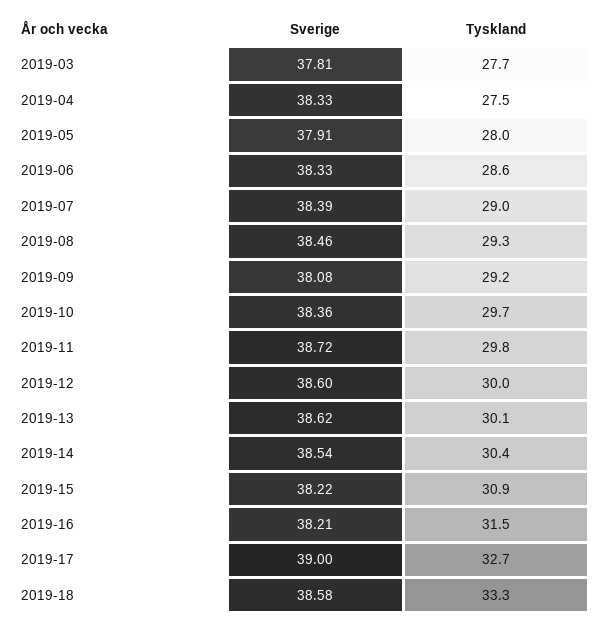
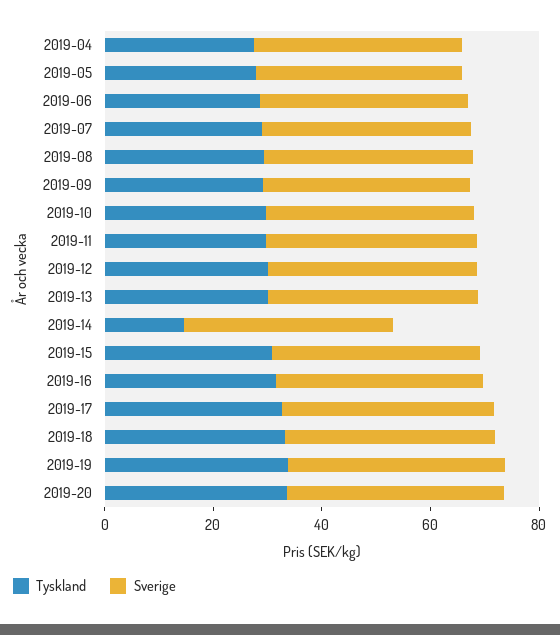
Sverige, 2019-03: 37.81 -> none
Tyskland, 2019-03: 27.7 -> none
Tyskland, 2019-14: 30.4 -> 15
Tyskland, 2019-19: none -> 35
Sverige, 2019-19: none -> 40
Tyskland, 2019-20: none -> 35
Sverige, 2019-20: none -> 40

